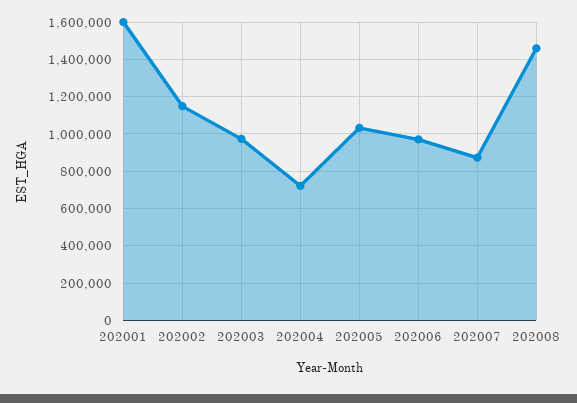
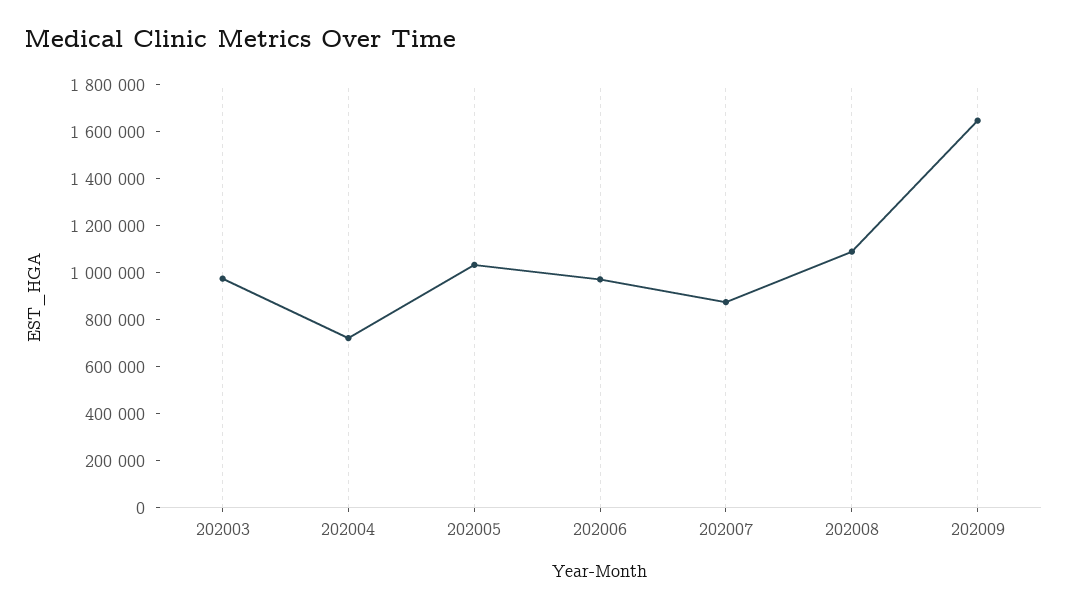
202001: 1600000 -> none
202002: 1150000 -> none
202008: 1450000 -> 1100000
202009: none -> 1650000

